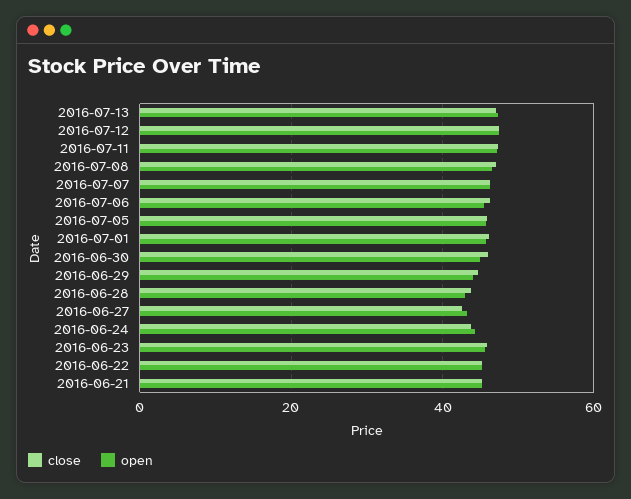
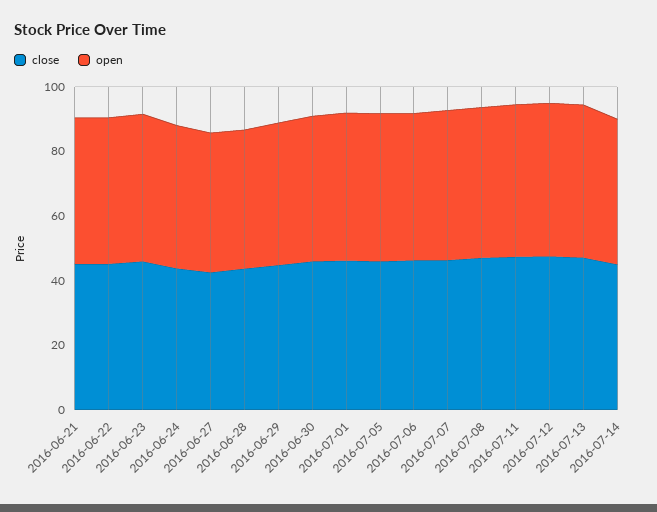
close, 2016-07-14: none -> 45
open, 2016-07-14: none -> 45

